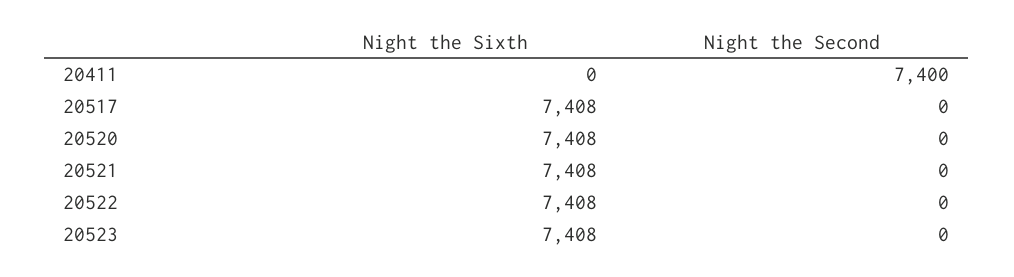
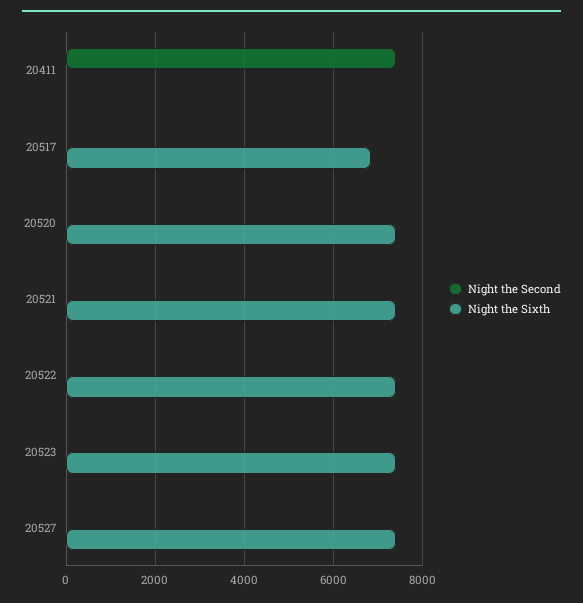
Night the Sixth, 20517: 7408 -> 6800
Night the Second, 20527: none -> 0
Night the Sixth, 20527: none -> 7400

